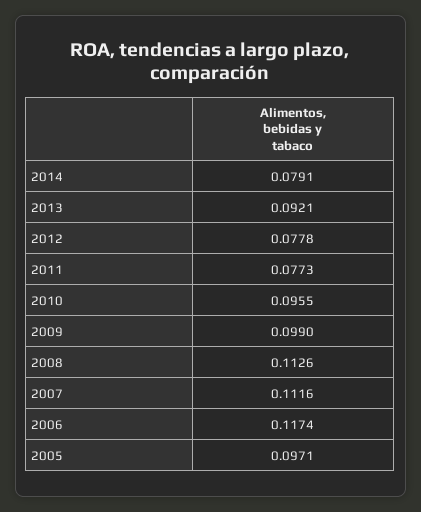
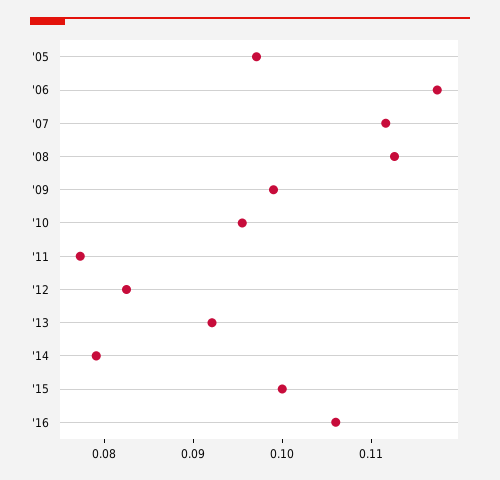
2012: 0.0778 -> 0.082
'15: none -> 0.1
'16: none -> 0.106

